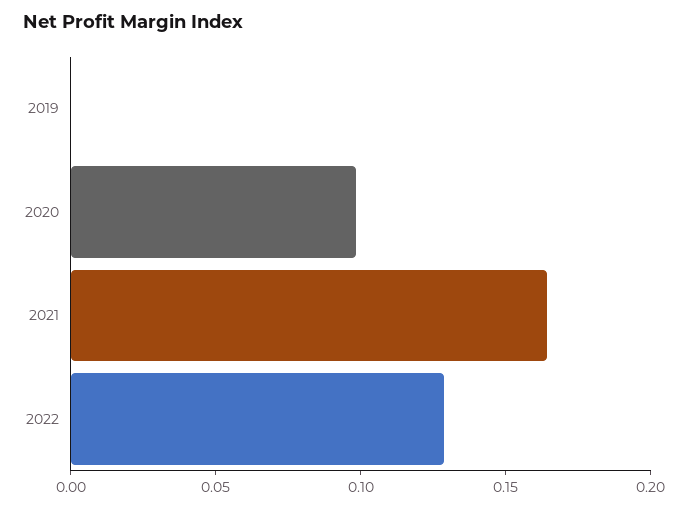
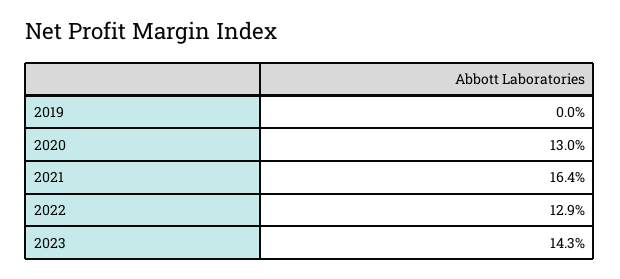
2020: 0.1 -> 0.13
2023: none -> 0.143

